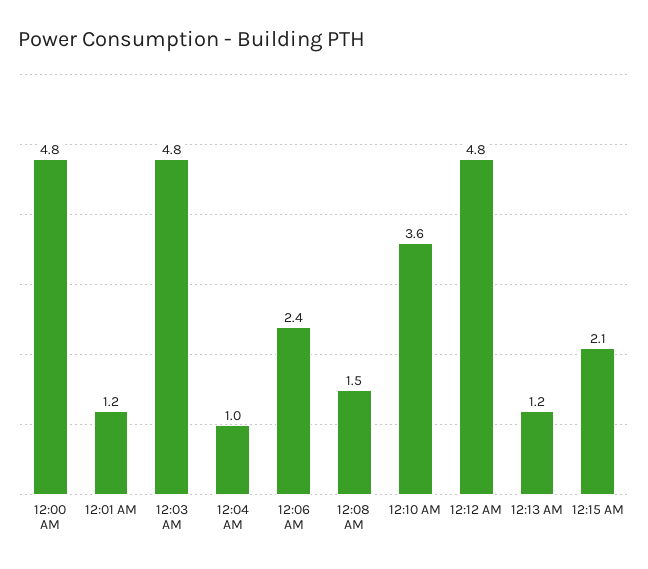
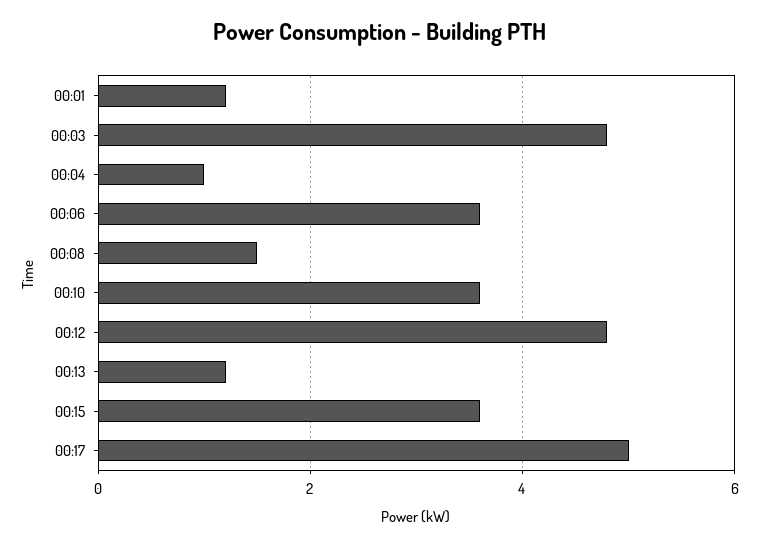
12:00 AM: 4.8 -> none
12:06 AM: 2.4 -> 3.5
12:15 AM: 2.1 -> 3.5
00:17: none -> 5

